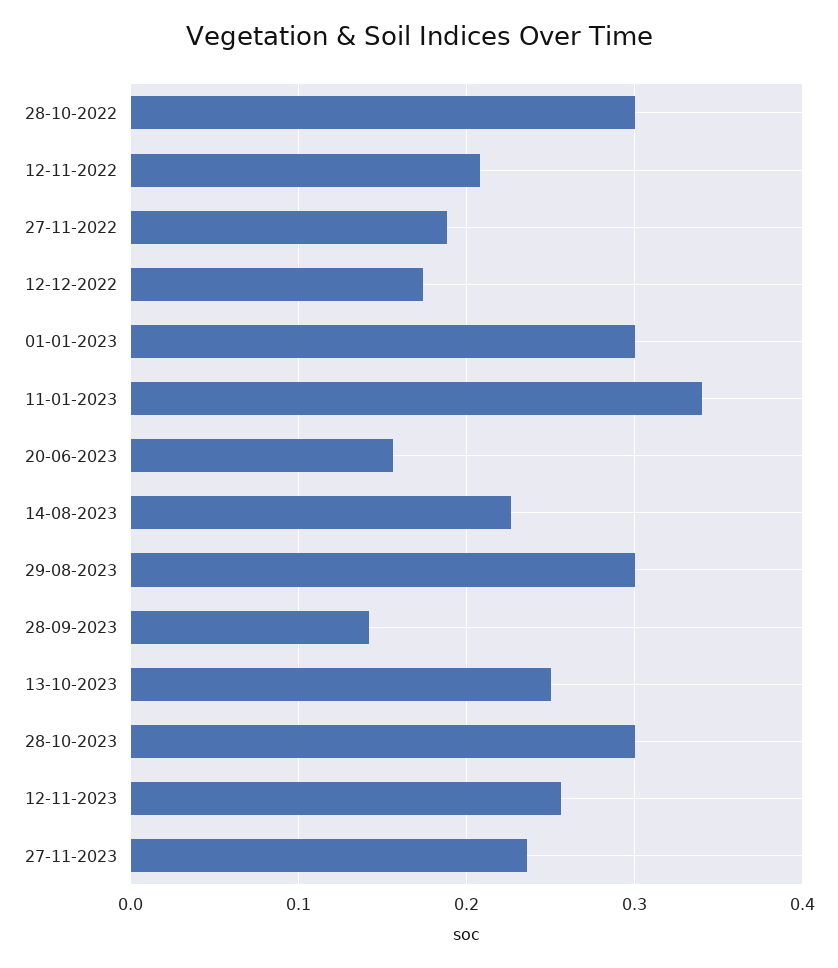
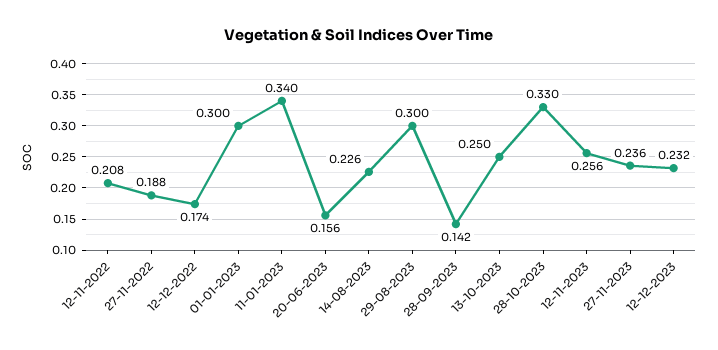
28-10-2022: 0.3 -> none
28-10-2023: 0.3 -> 0.33
12-12-2023: none -> 0.232

